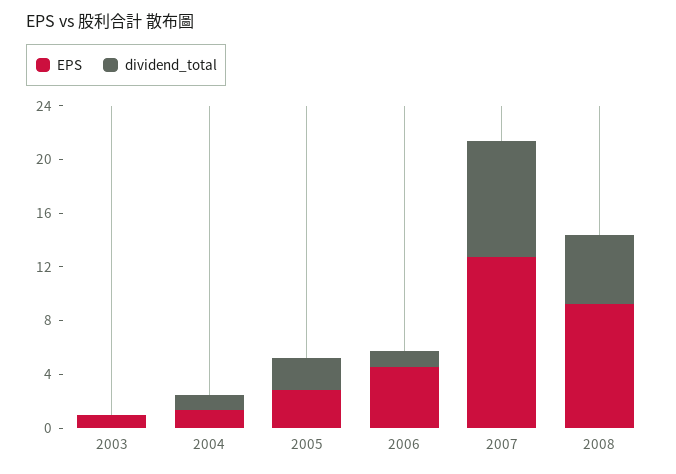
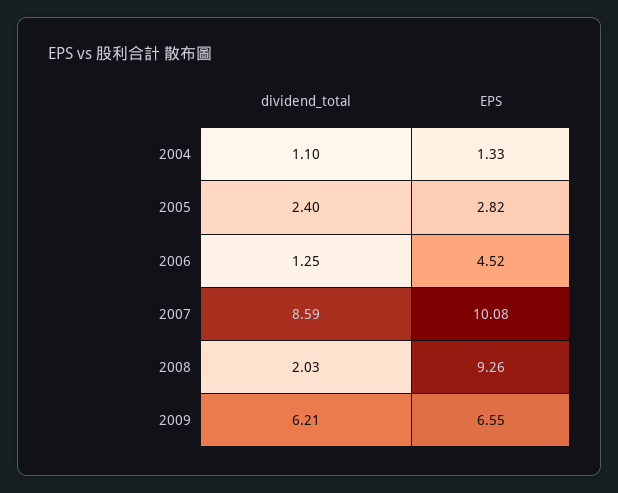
EPS, 2003: 1 -> none
dividend_total, 2003: 0 -> none
EPS, 2007: 13 -> 10.08
dividend_total, 2008: 5 -> 2.03
dividend_total, 2009: none -> 6.21
EPS, 2009: none -> 6.55

